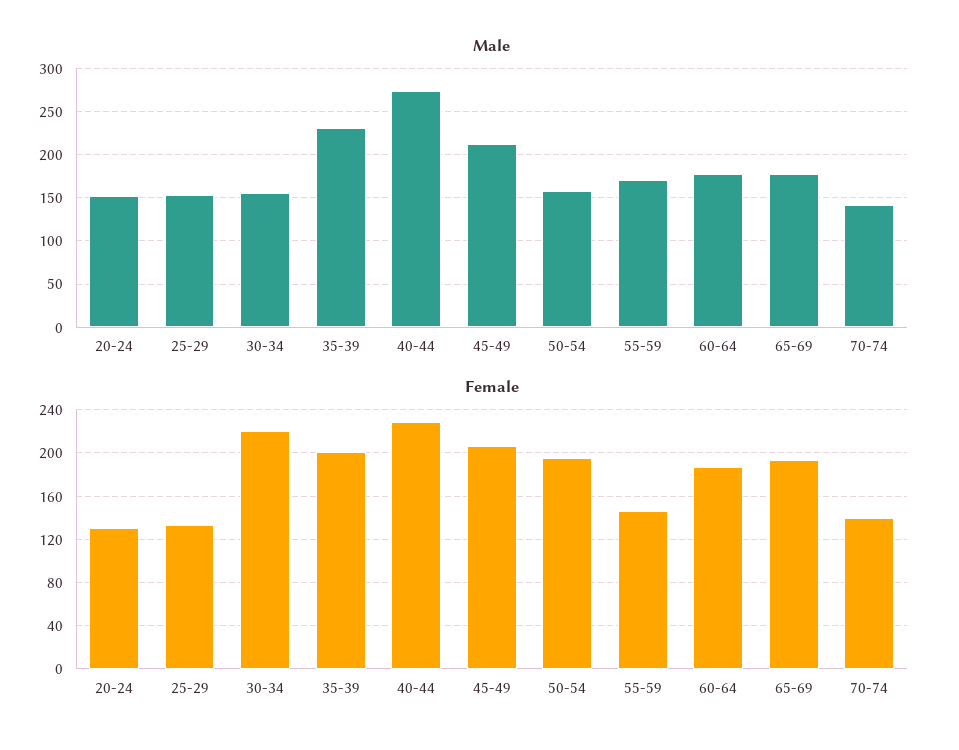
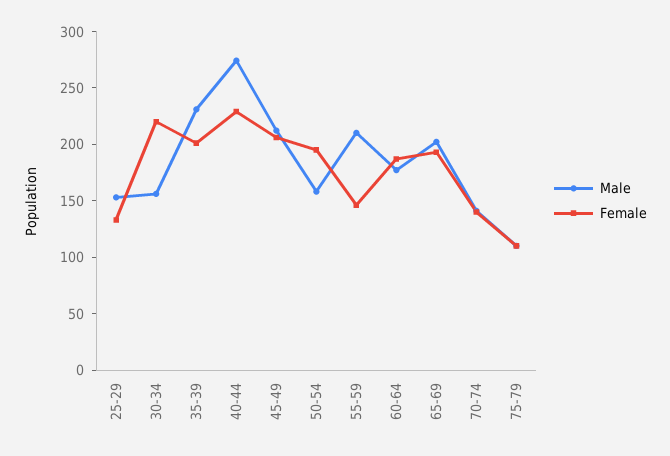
Male, 20-24: 150 -> none
Male, 55-59: 170 -> 210
Male, 65-69: 180 -> 200
Female, 20-24: 130 -> none
Male, 75-79: none -> 110
Female, 75-79: none -> 110

